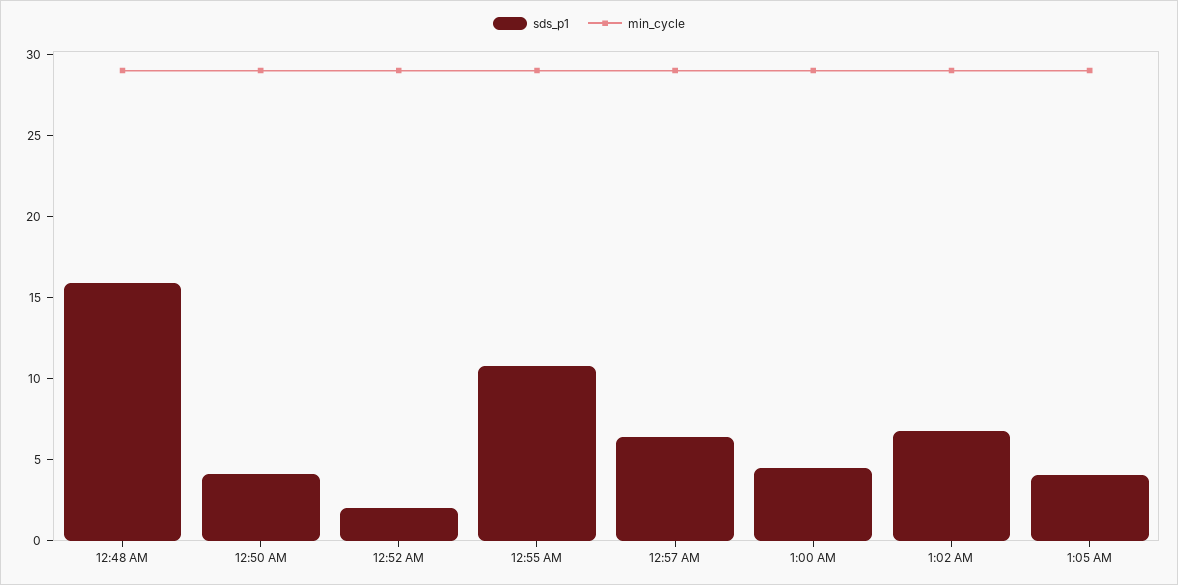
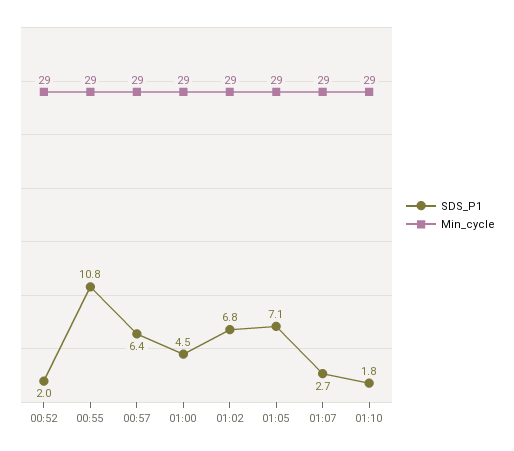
sds_p1, 12:48 AM: 16 -> none
min_cycle, 12:48 AM: 29 -> none
sds_p1, 12:50 AM: 4 -> none
min_cycle, 12:50 AM: 29 -> none
sds_p1, 1:05 AM: 4 -> 7.1
sds_p1, 01:07: none -> 2.7
min_cycle, 01:07: none -> 29
sds_p1, 01:10: none -> 1.8
min_cycle, 01:10: none -> 29

